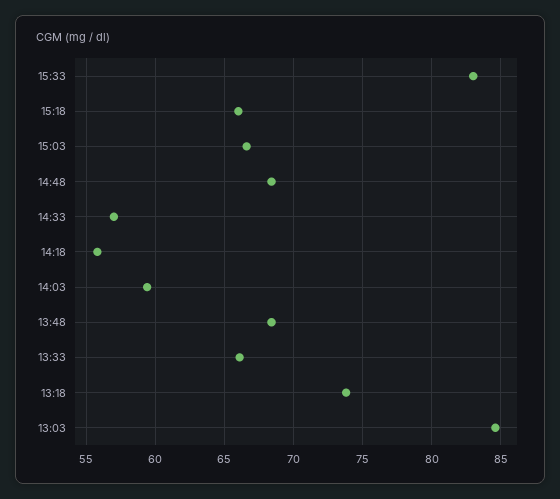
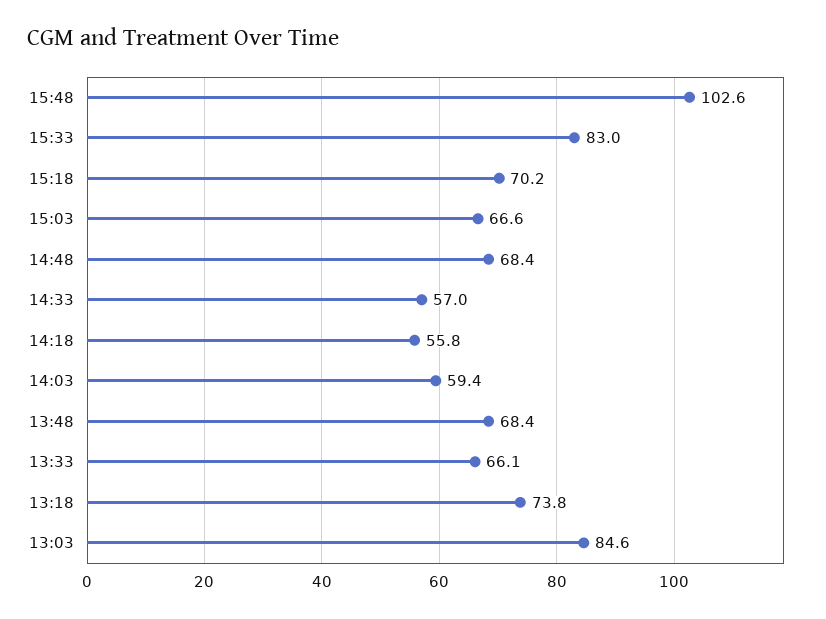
15:18: 66 -> 70.2
15:48: none -> 102.6

